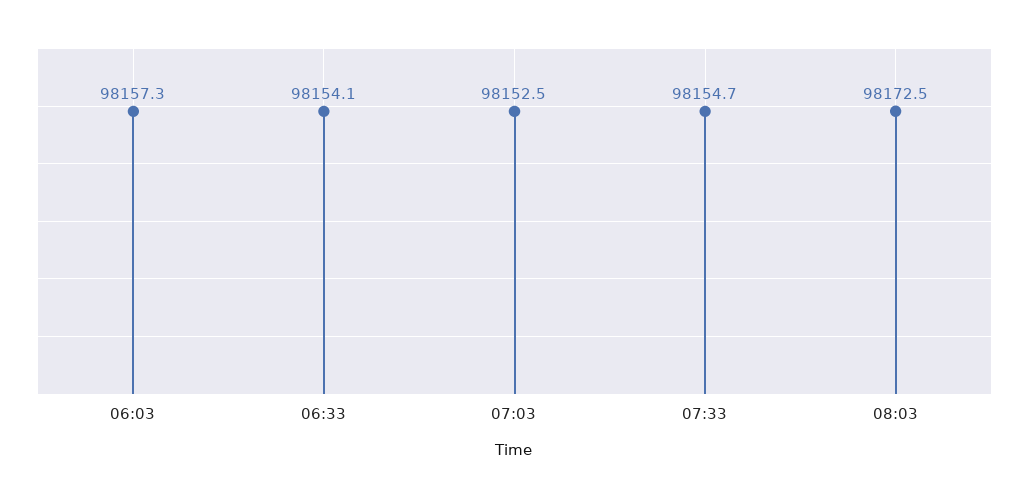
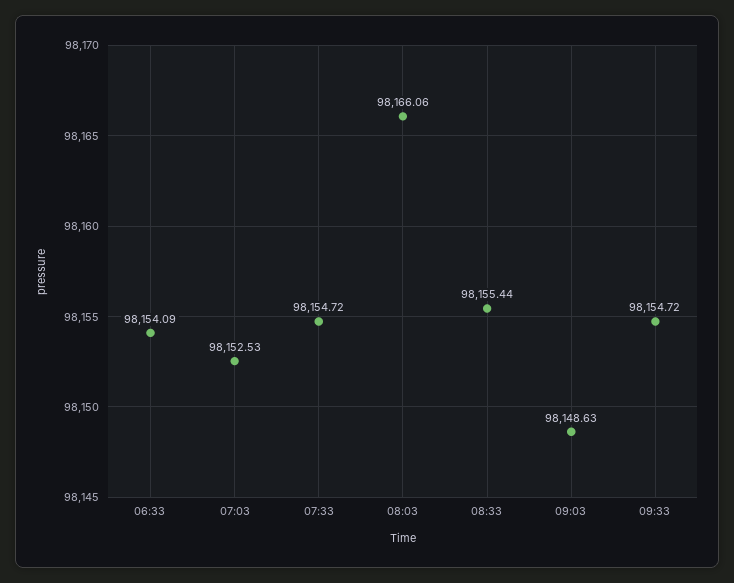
06:03: 98157.3 -> none
08:03: 98172.5 -> 98166.06
08:33: none -> 98155.44
09:03: none -> 98148.63
09:33: none -> 98154.72

